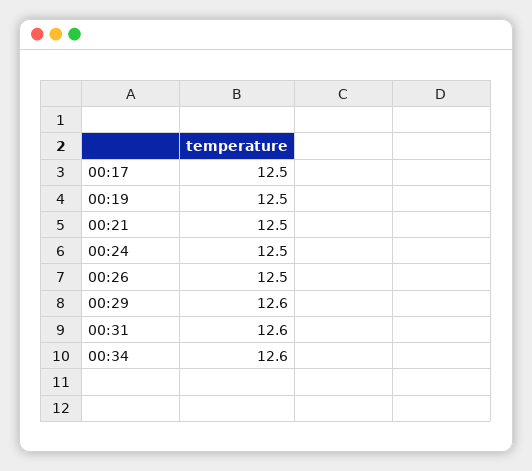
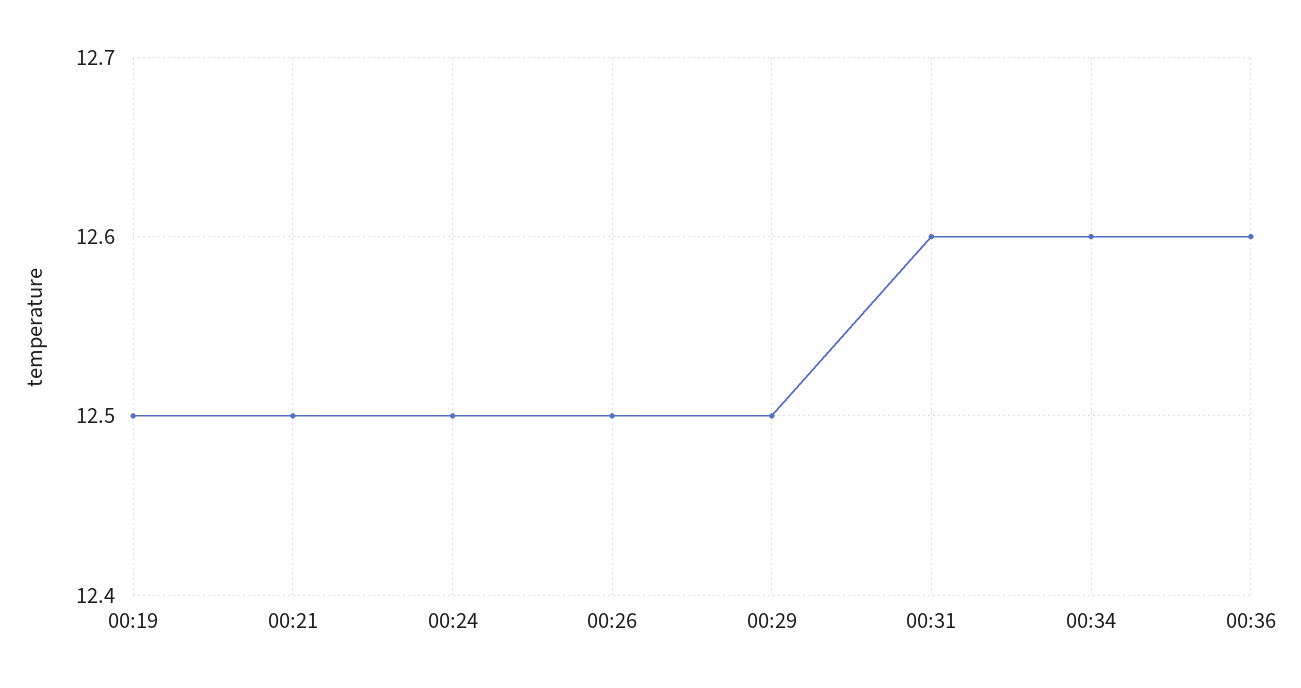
00:17: 12.5 -> none
00:29: 12.6 -> 12.5
00:36: none -> 12.6

